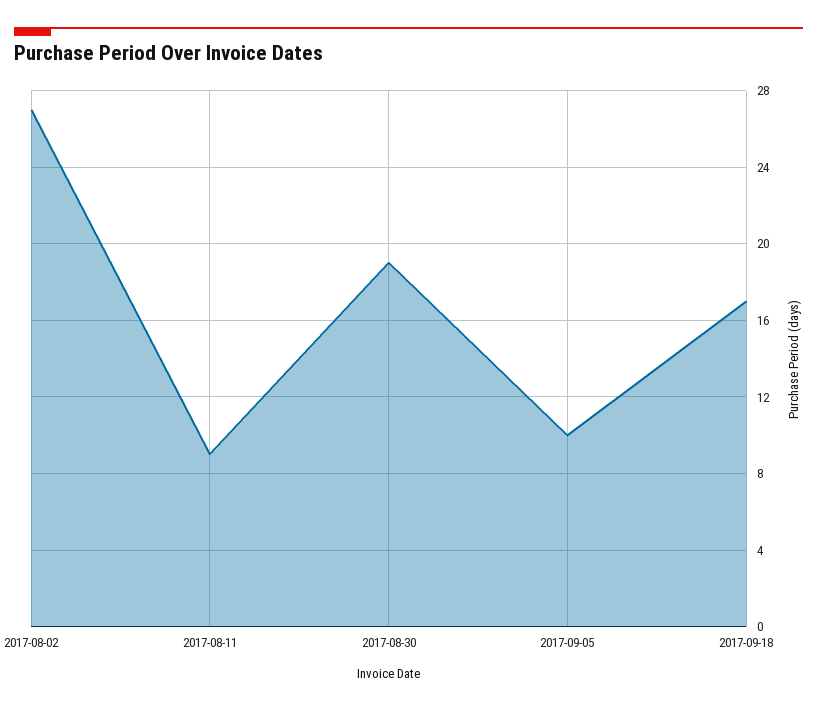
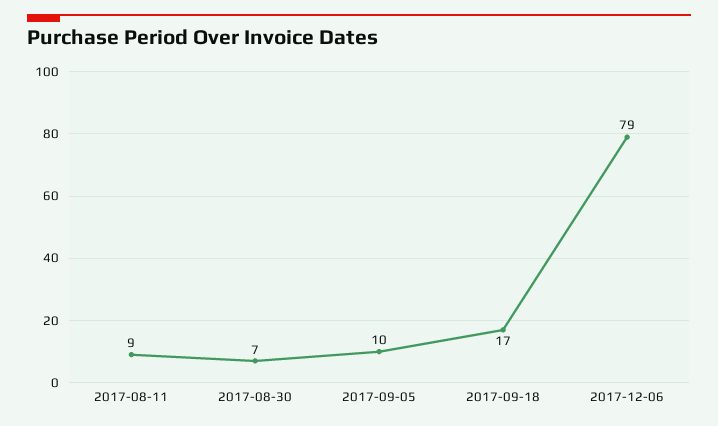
2017-08-02: 27 -> none
2017-08-30: 19 -> 7
2017-12-06: none -> 79

